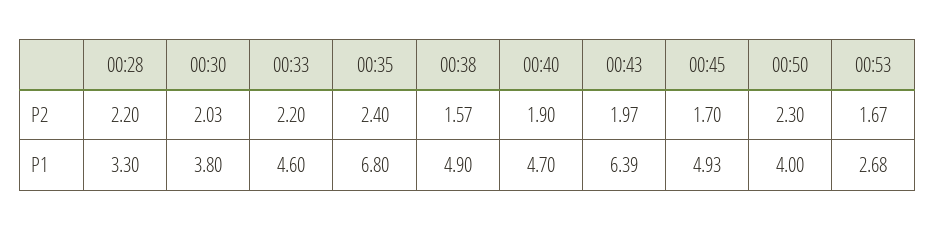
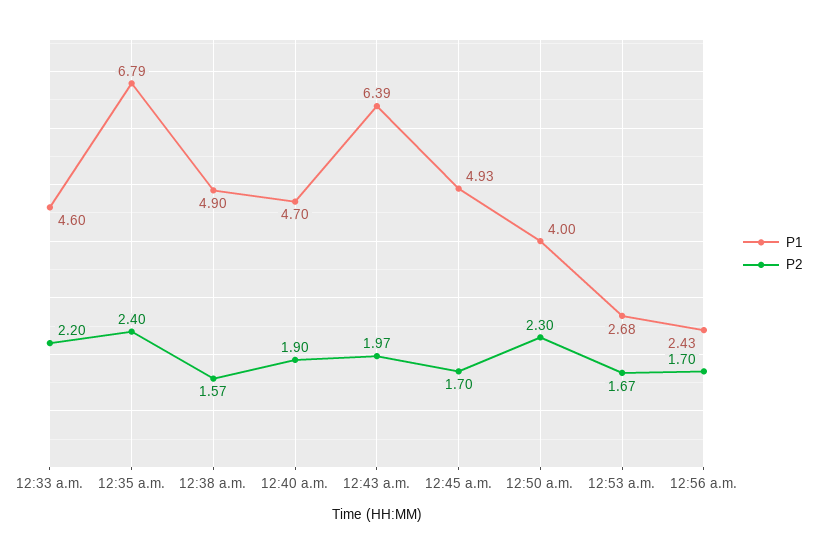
P2, 00:28: 2.2 -> none
P2, 00:30: 2.03 -> none
P1, 00:28: 3.3 -> none
P1, 00:30: 3.8 -> none
P1, 00:35: 6.8 -> 6.79
P1, 12:56 a.m.: none -> 2.43
P2, 12:56 a.m.: none -> 1.7

